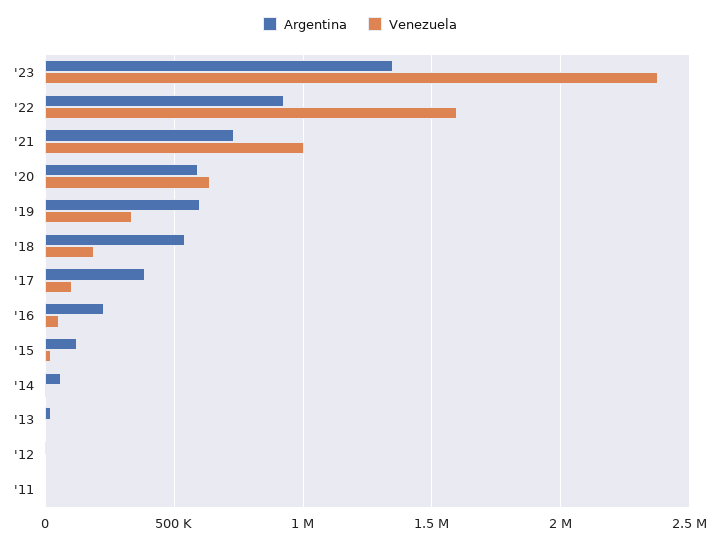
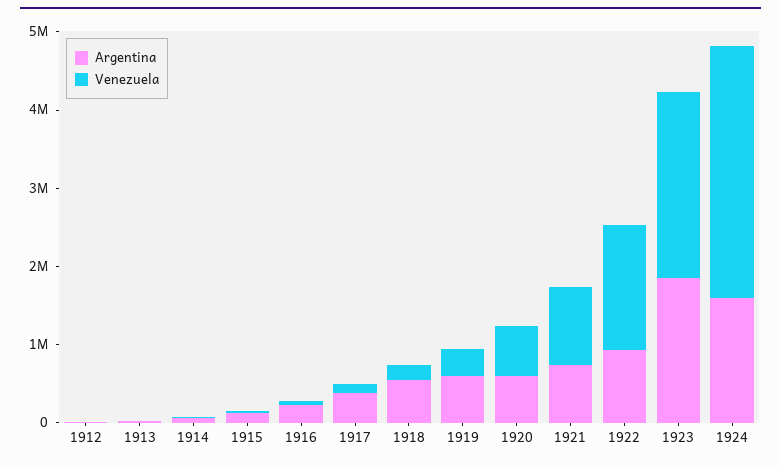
Argentina, '23: 1350000 -> 1800000
Argentina, '11: 0 -> none
Venezuela, '11: 0 -> none
Argentina, 1924: none -> 1600000
Venezuela, 1924: none -> 3200000

